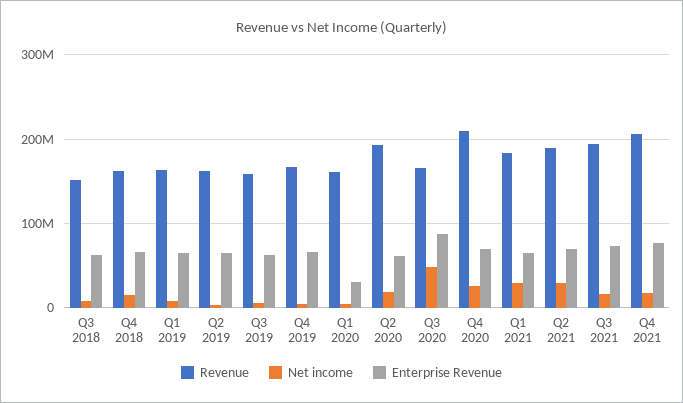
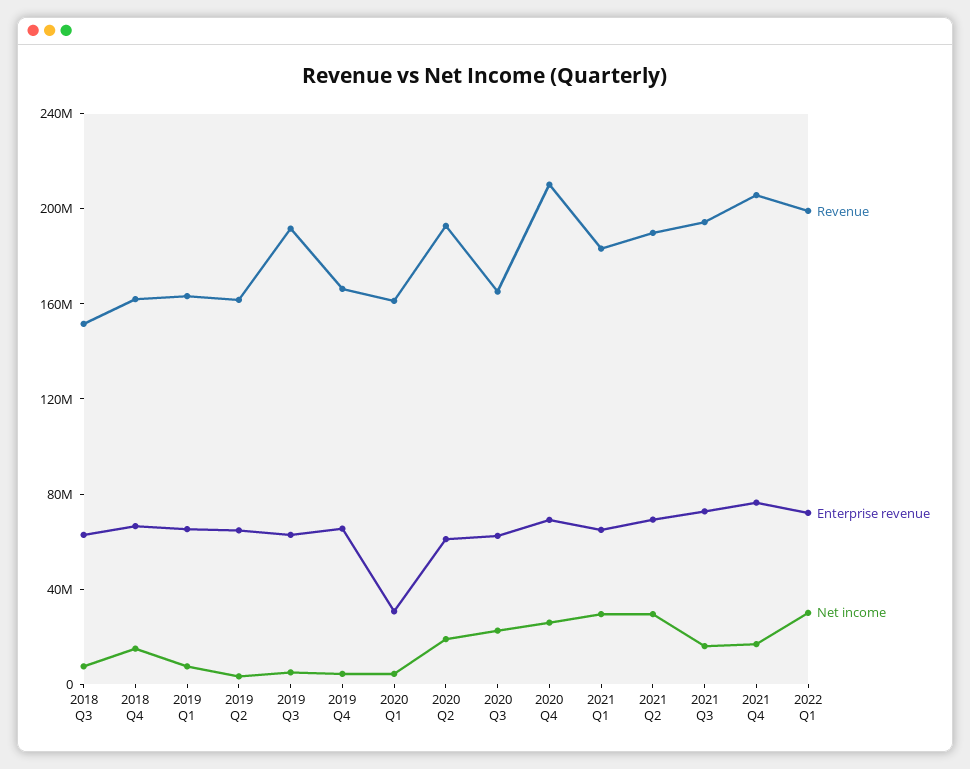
Revenue, Q3 2019: 160000000 -> 190000000
Net income, Q3 2020: 50000000 -> 20000000
Enterprise Revenue, Q3 2020: 90000000 -> 60000000
Revenue, 2022 Q1: none -> 200000000
Enterprise Revenue, 2022 Q1: none -> 70000000
Net income, 2022 Q1: none -> 30000000

